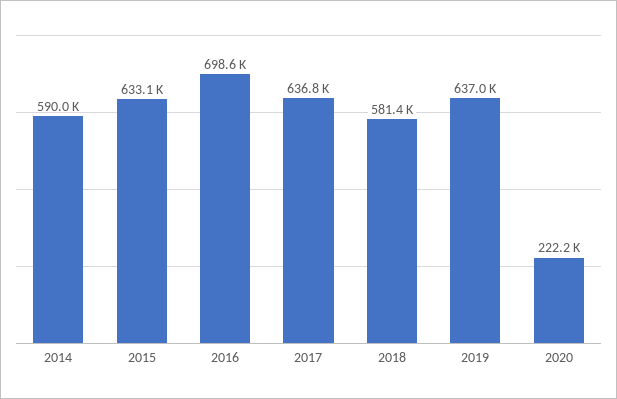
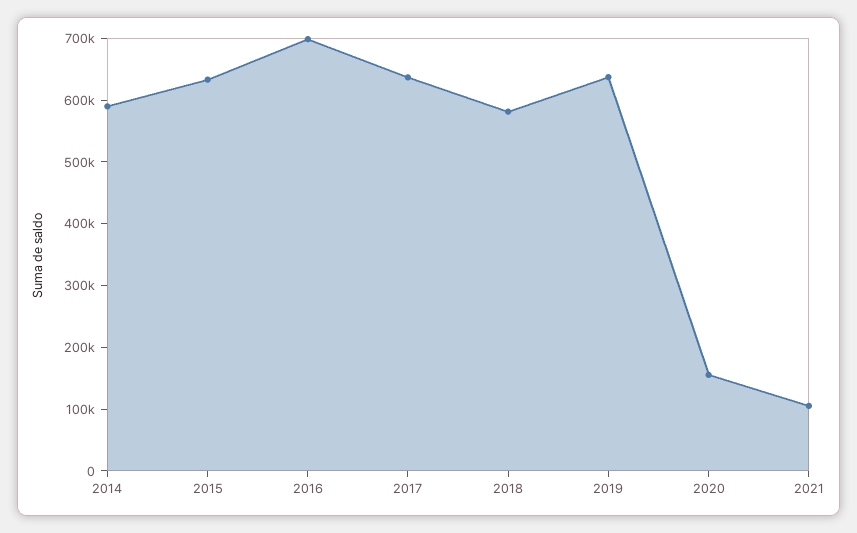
2020: 222200 -> 160000
2021: none -> 100000

